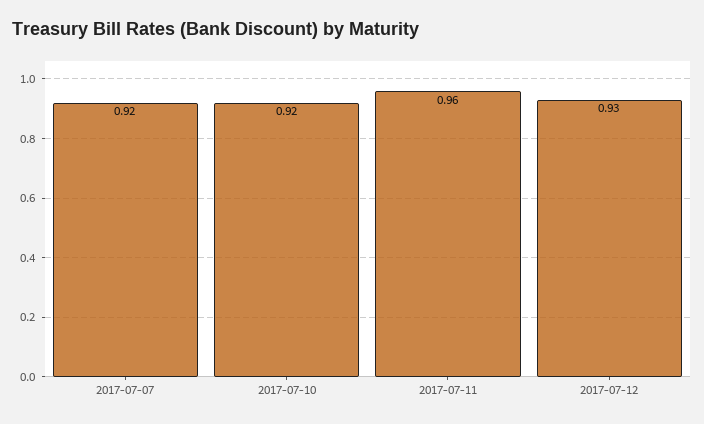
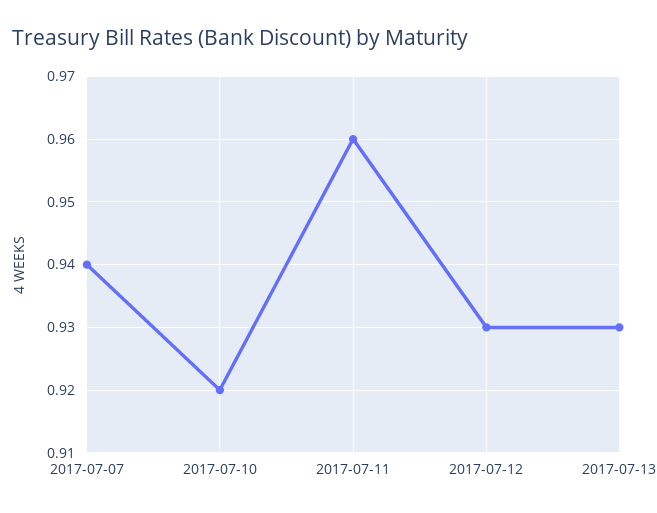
2017-07-07: 0.92 -> 0.94
2017-07-13: none -> 0.93

